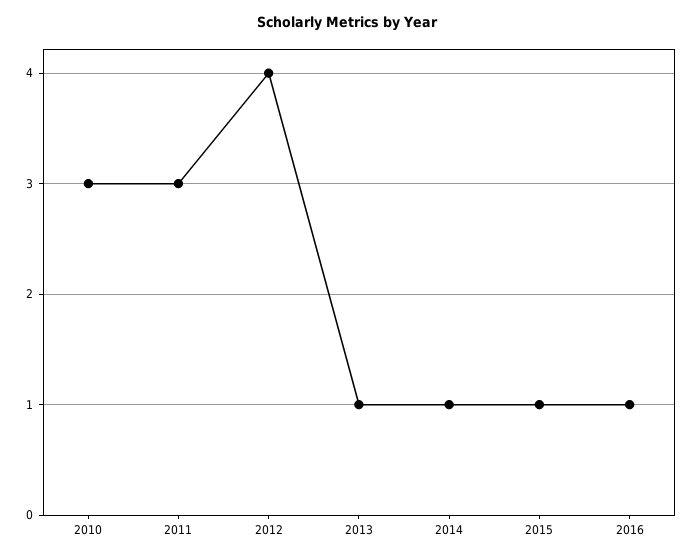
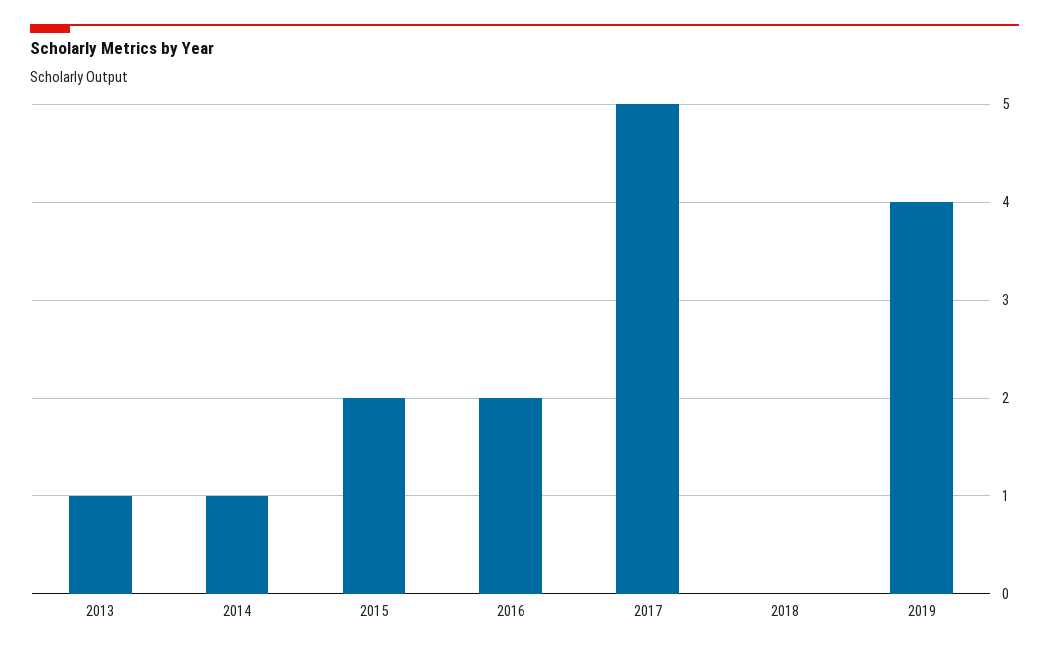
2010: 3 -> none
2011: 3 -> none
2012: 4 -> none
2015: 1 -> 2
2016: 1 -> 2
2017: none -> 5
2018: none -> 0
2019: none -> 4

